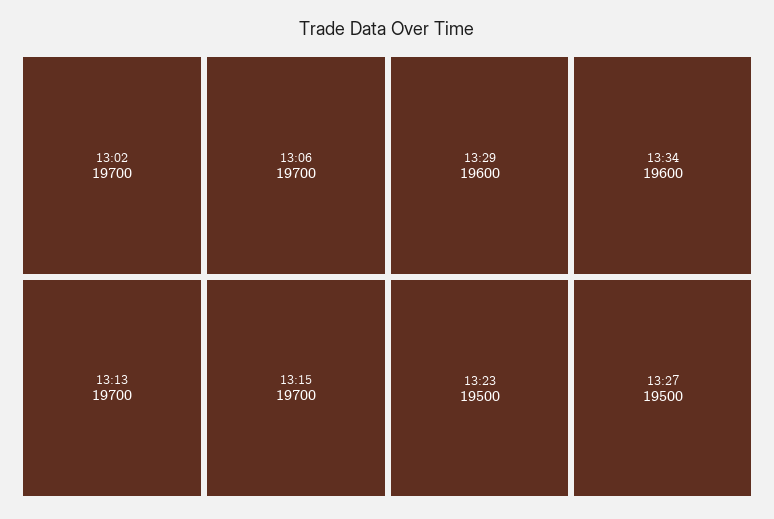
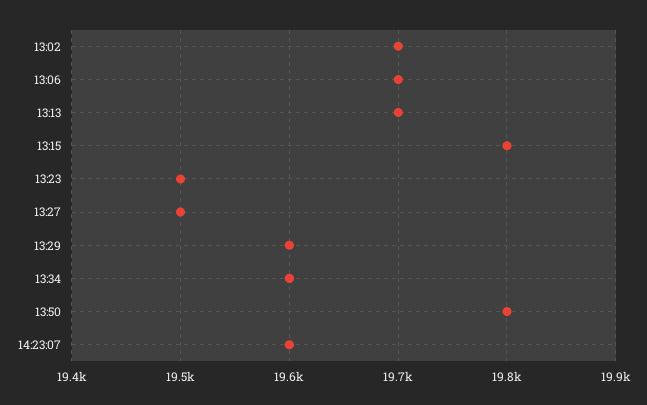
13:15: 19700 -> 19800
13:50: none -> 19800
14:23:07: none -> 19600

